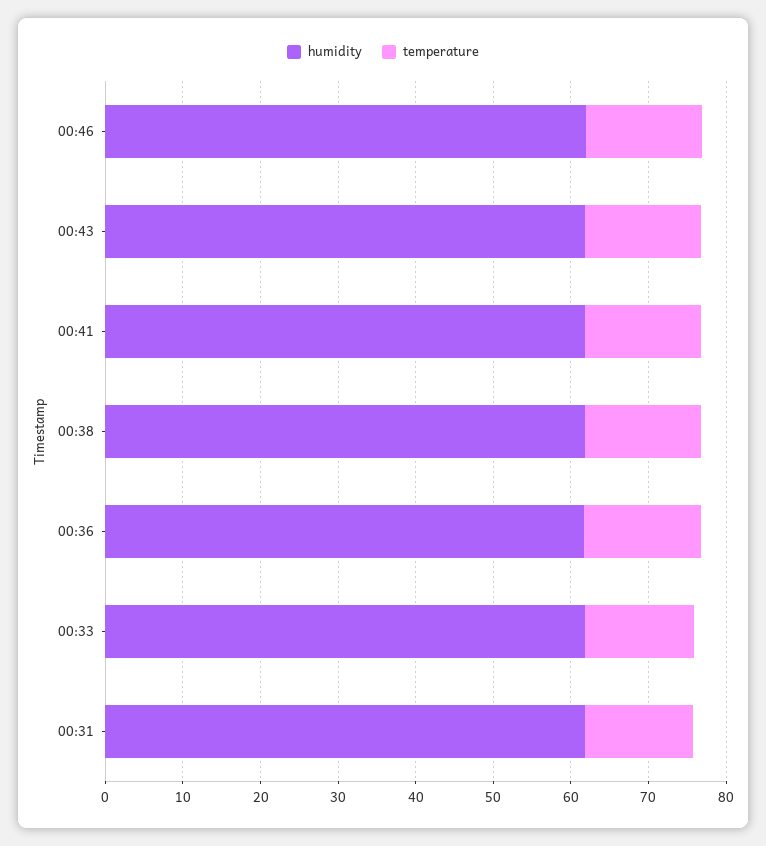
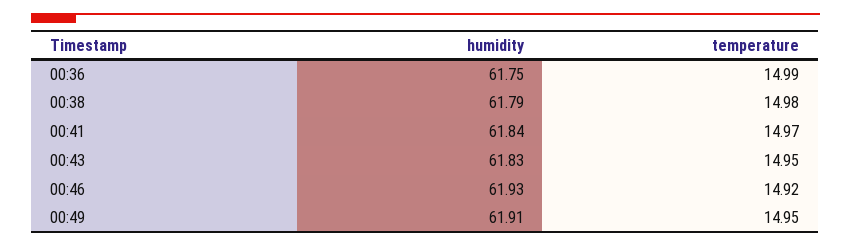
humidity, 00:33: 62 -> none
temperature, 00:33: 14 -> none
humidity, 00:31: 62 -> none
temperature, 00:31: 14 -> none
humidity, 00:49: none -> 61.91
temperature, 00:49: none -> 14.95

